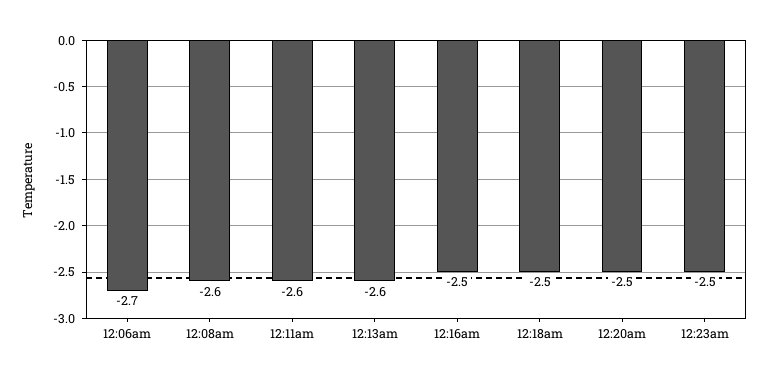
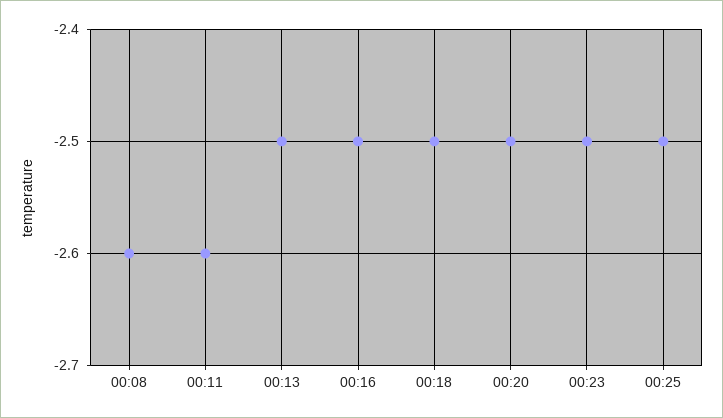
12:06am: -2.7 -> none
12:13am: -2.6 -> -2.5
00:25: none -> -2.5

